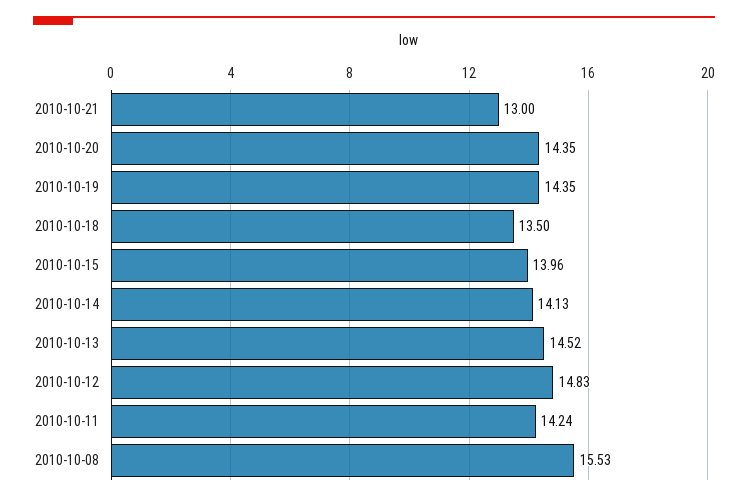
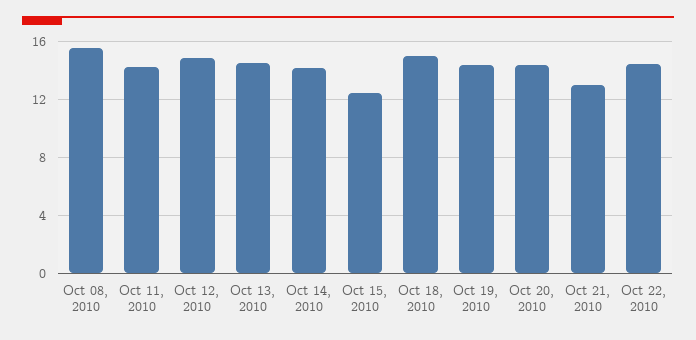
2010-10-18: 13.5 -> 15
2010-10-15: 13.96 -> 12.5
Oct 22, 2010: none -> 14.5

